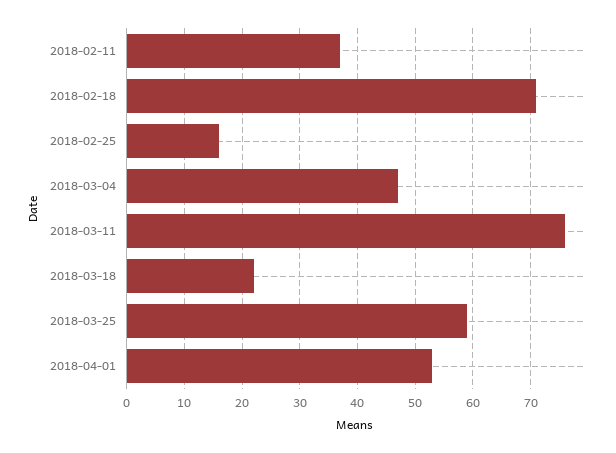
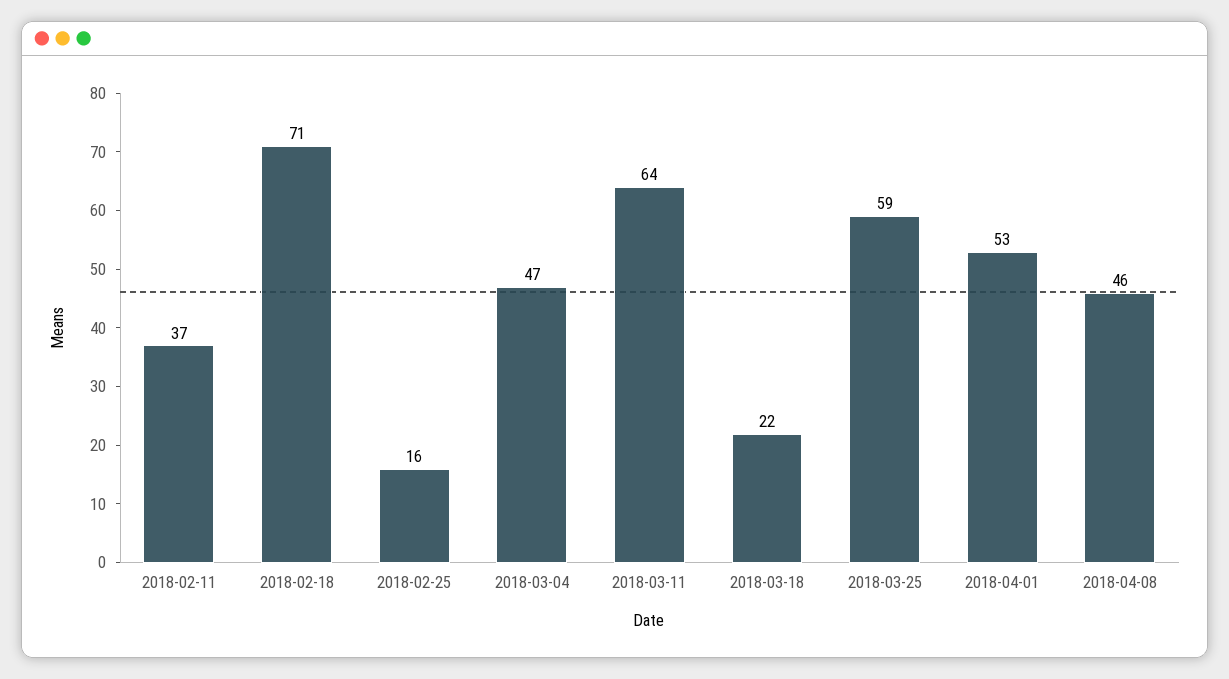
2018-03-11: 75 -> 64
2018-04-08: none -> 46

